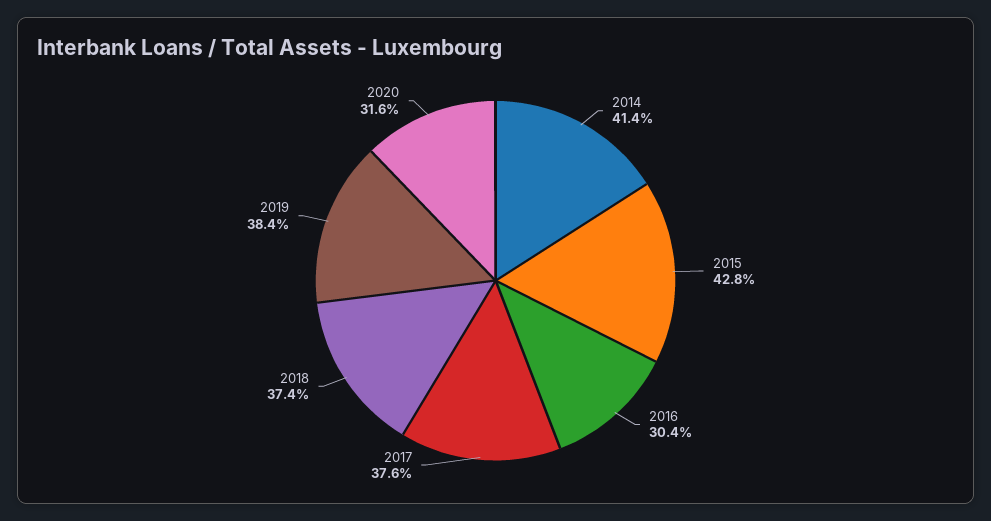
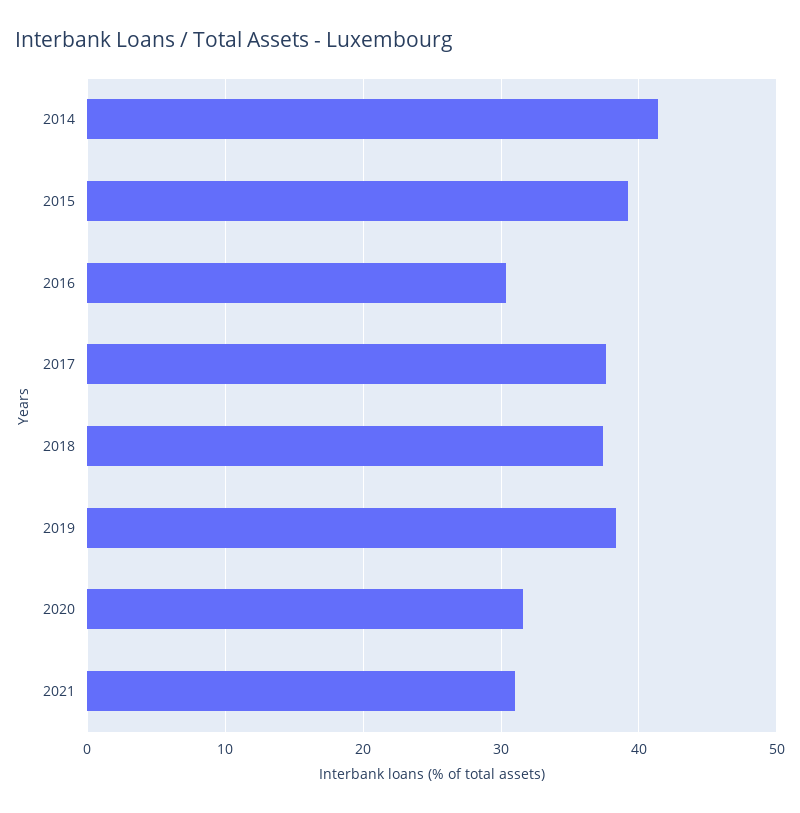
2015: 42.8 -> 39
2021: none -> 31

